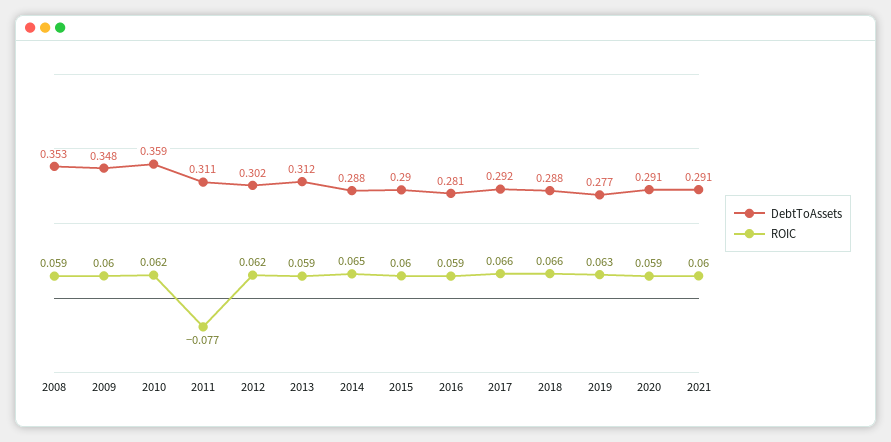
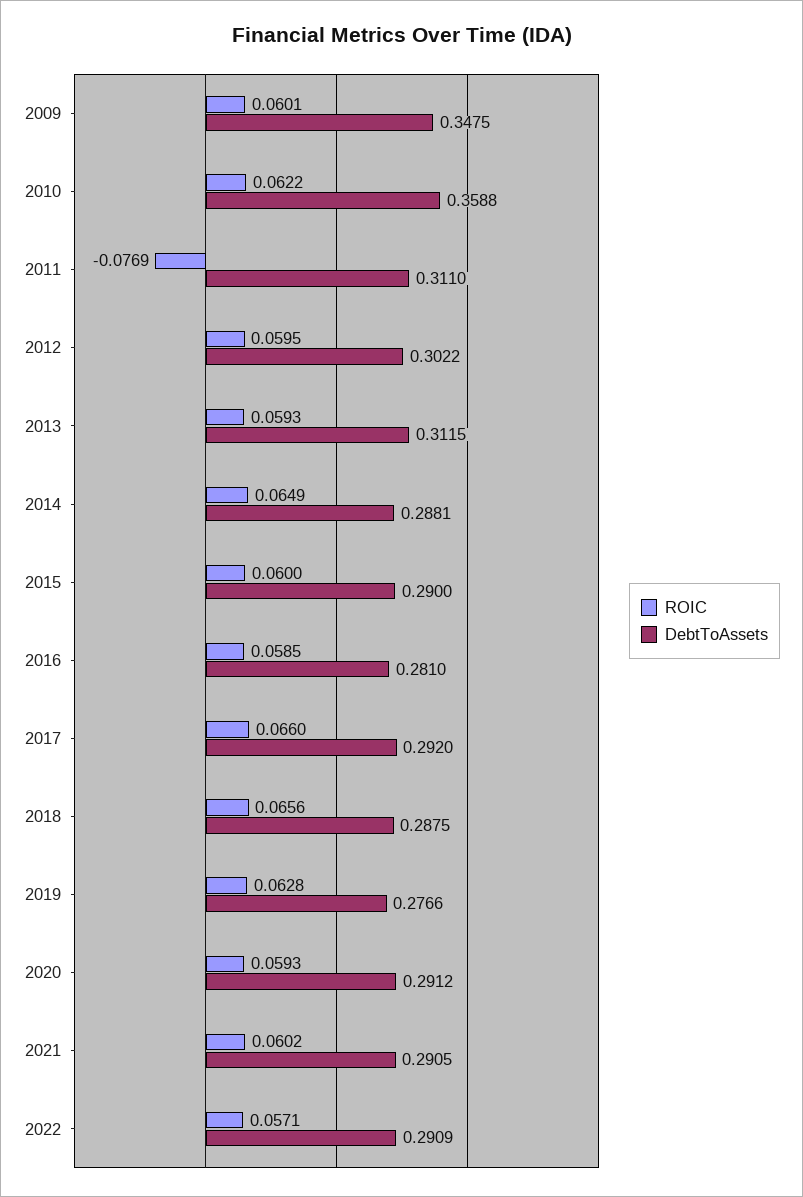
DebtToAssets, 2008: 0.353 -> none
ROIC, 2008: 0.059 -> none
ROIC, 2012: 0.062 -> 0.0595
ROIC, 2022: none -> 0.0571
DebtToAssets, 2022: none -> 0.2909

